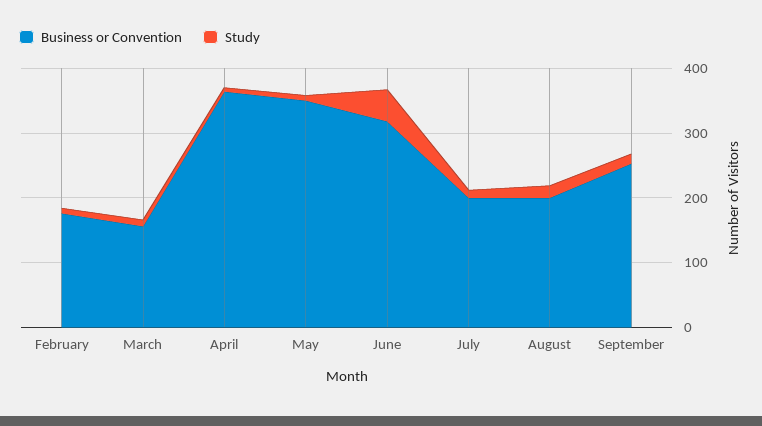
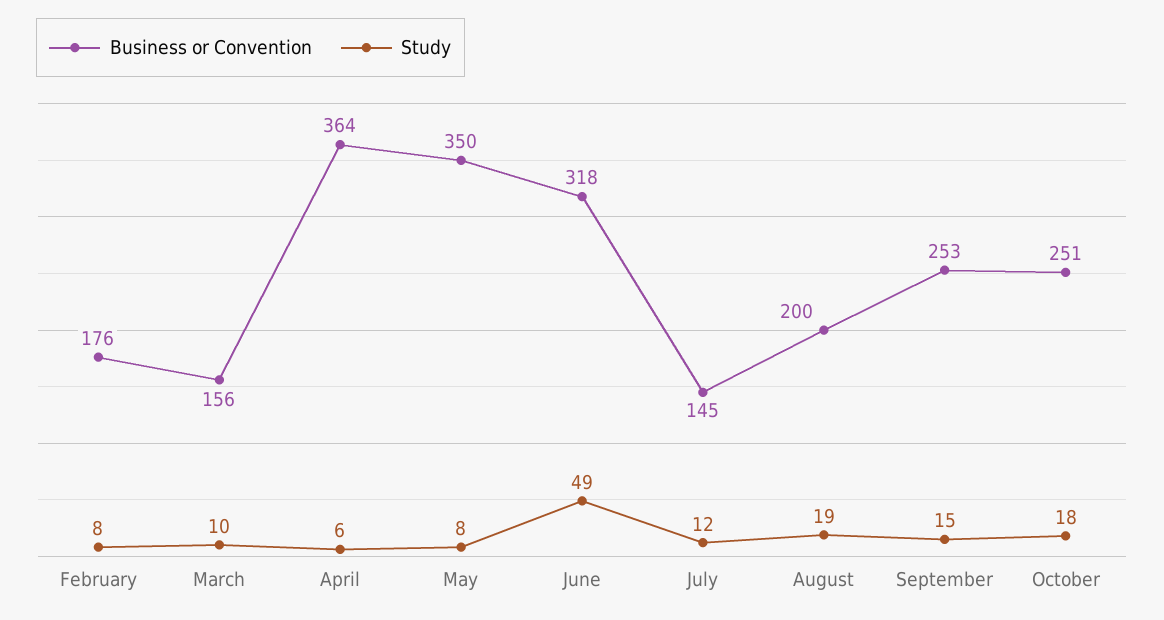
Business or Convention, July: 200 -> 145
Business or Convention, October: none -> 251
Study, October: none -> 18

